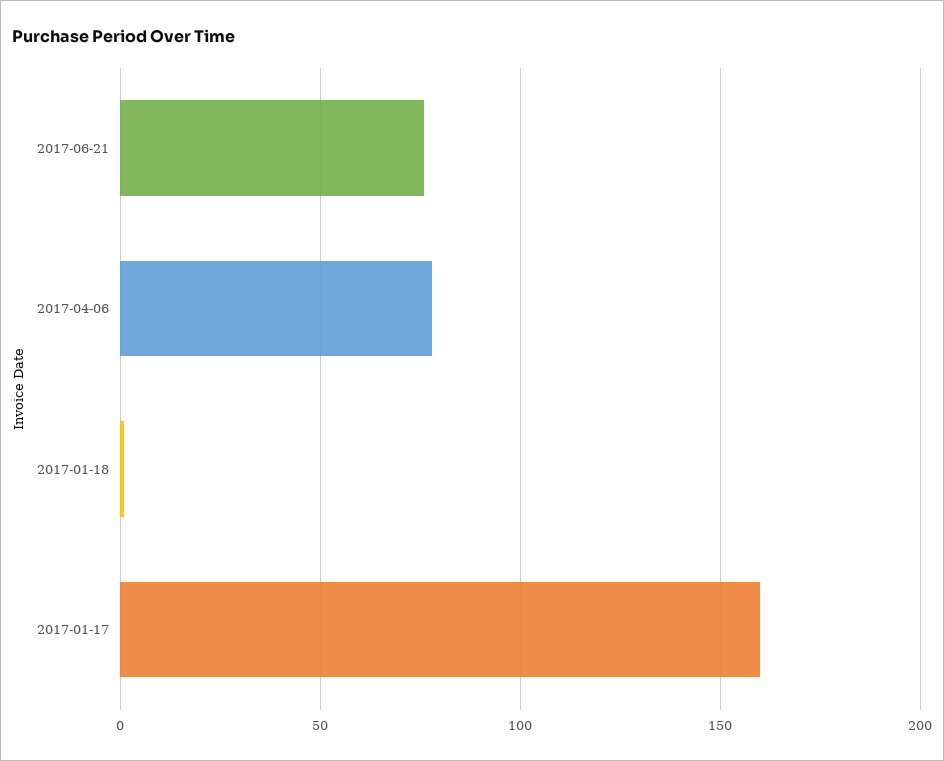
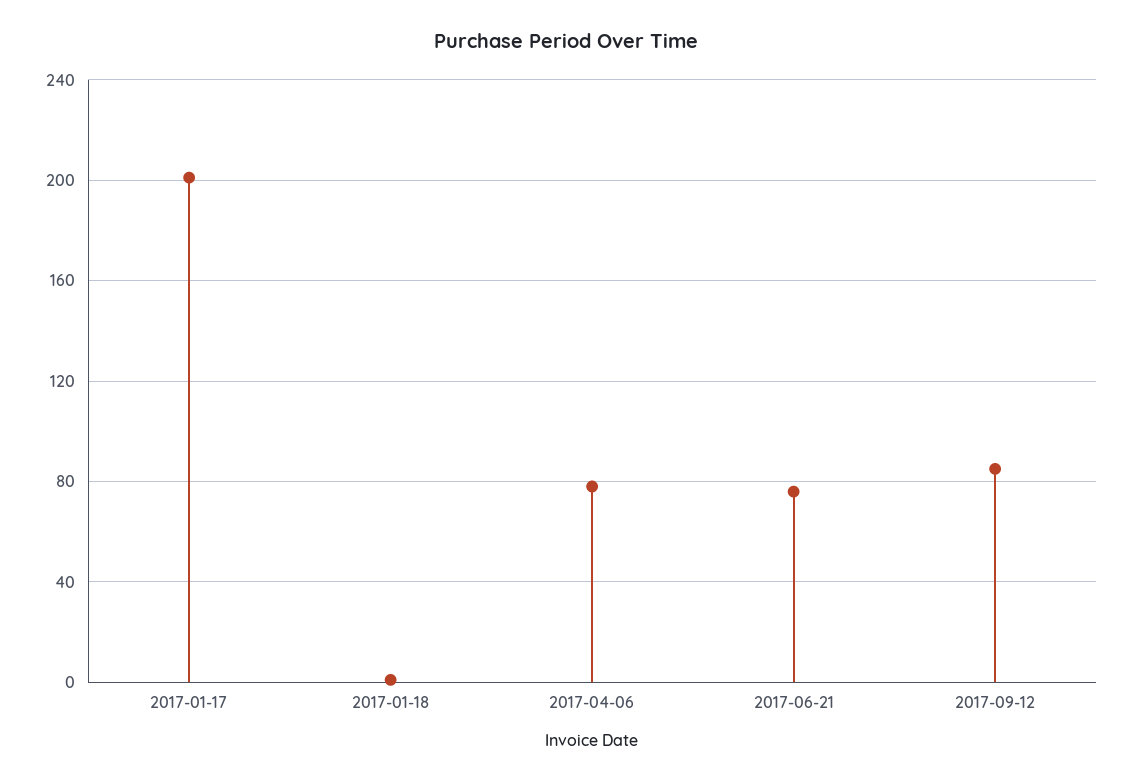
2017-01-17: 160 -> 200
2017-09-12: none -> 85

